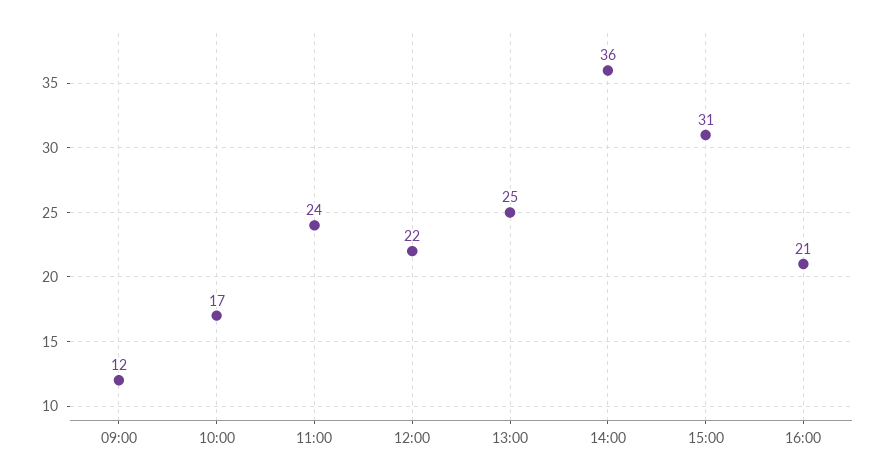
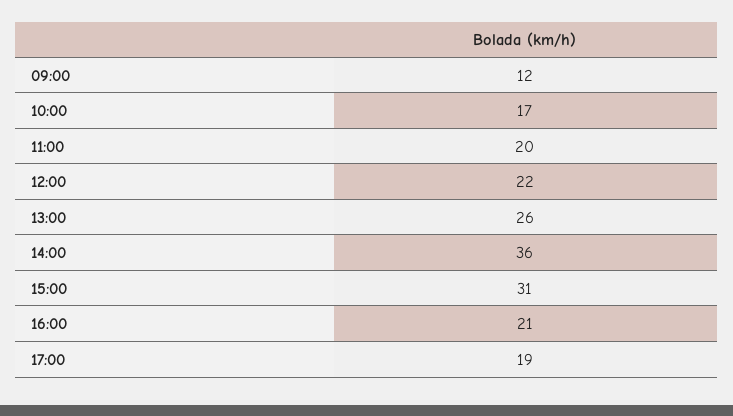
11:00: 24 -> 20
13:00: 25 -> 26
17:00: none -> 19

